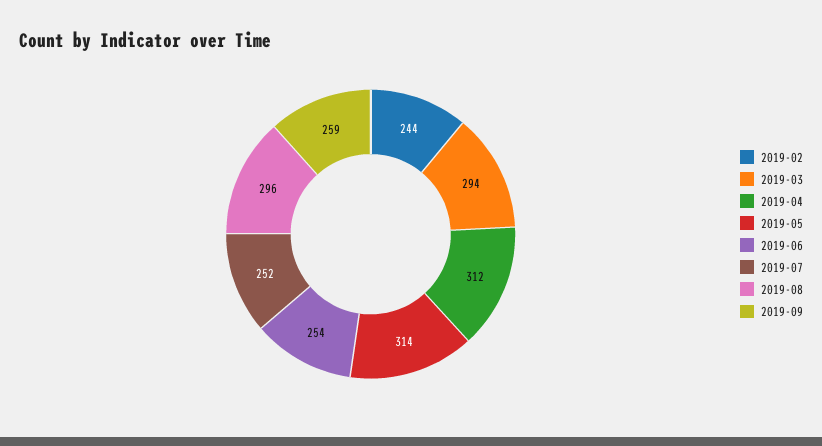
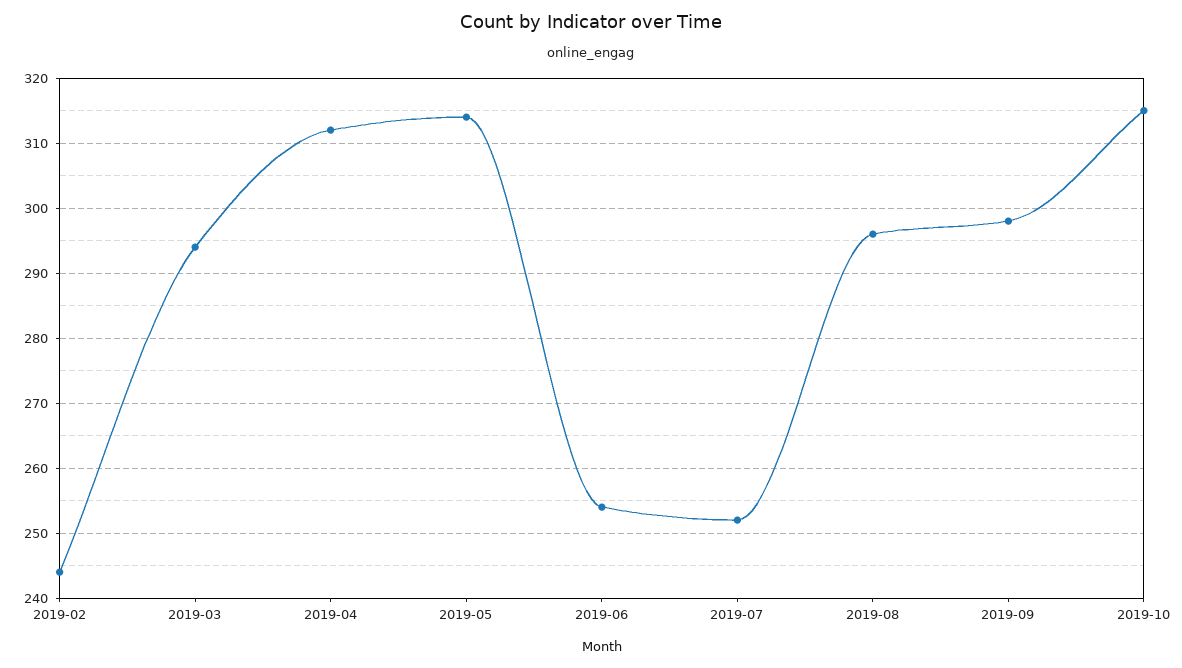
2019-09: 259 -> 298
2019-10: none -> 315

